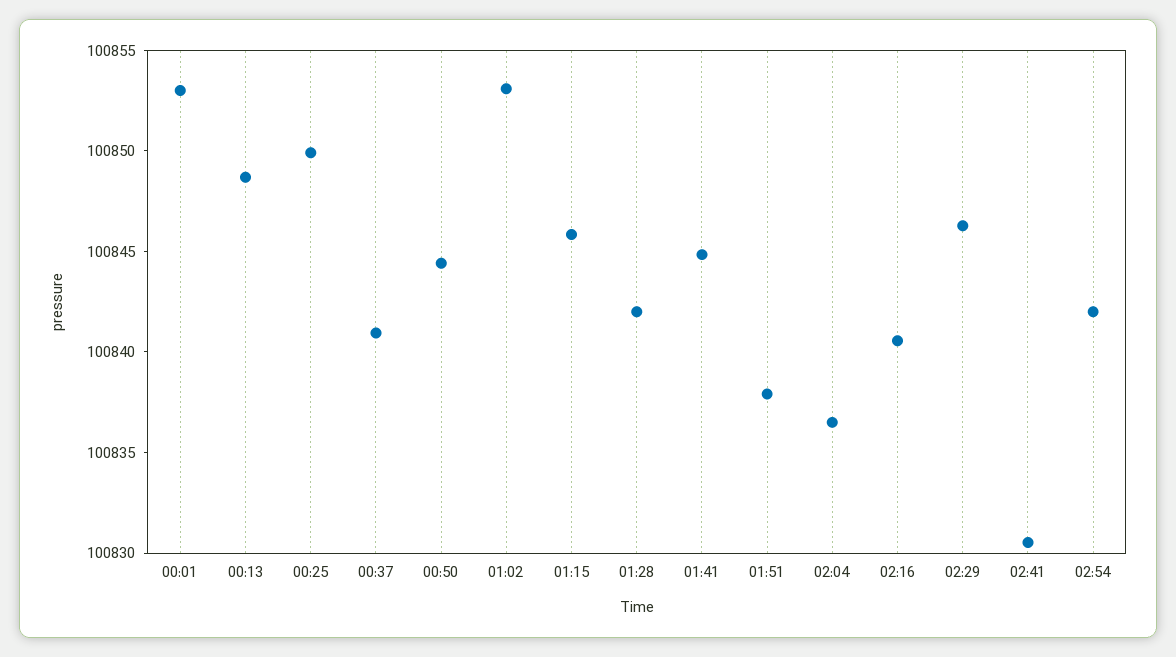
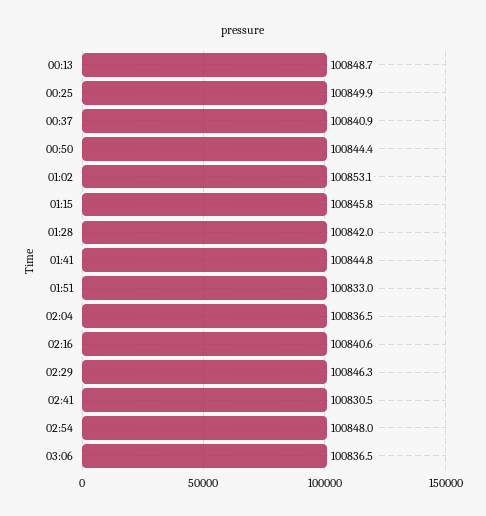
00:01: 100853 -> none
01:51: 100838 -> 100833
02:54: 100842 -> 100848
03:06: none -> 100836.5

